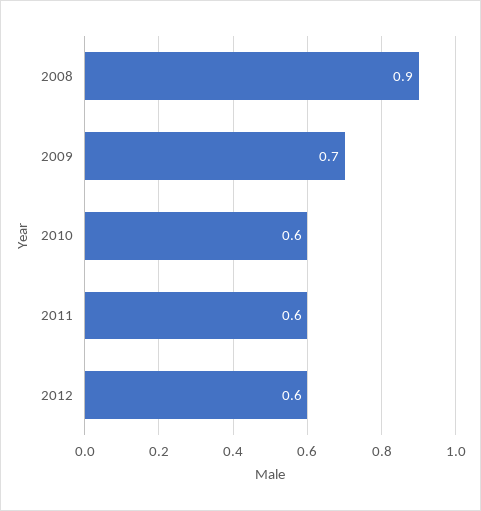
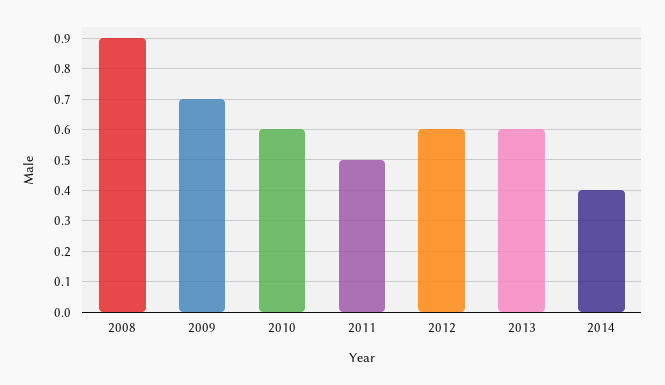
2011: 0.6 -> 0.5
2013: none -> 0.6
2014: none -> 0.4

